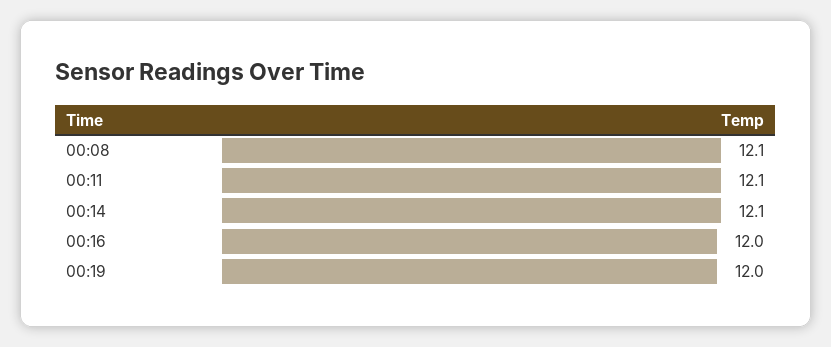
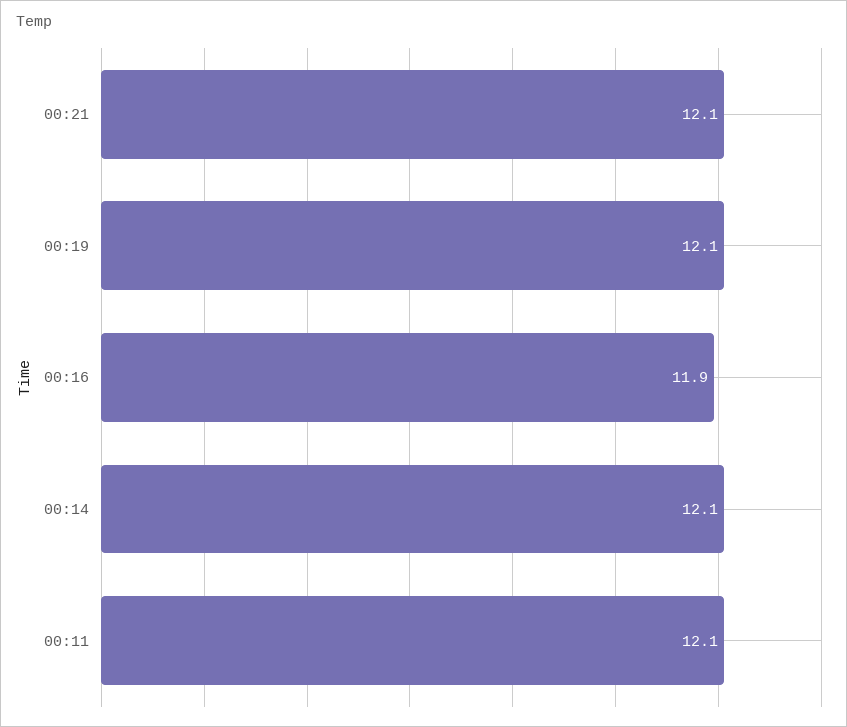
00:08: 12.1 -> none
00:16: 12 -> 11.9
00:19: 12 -> 12.1
00:21: none -> 12.1

